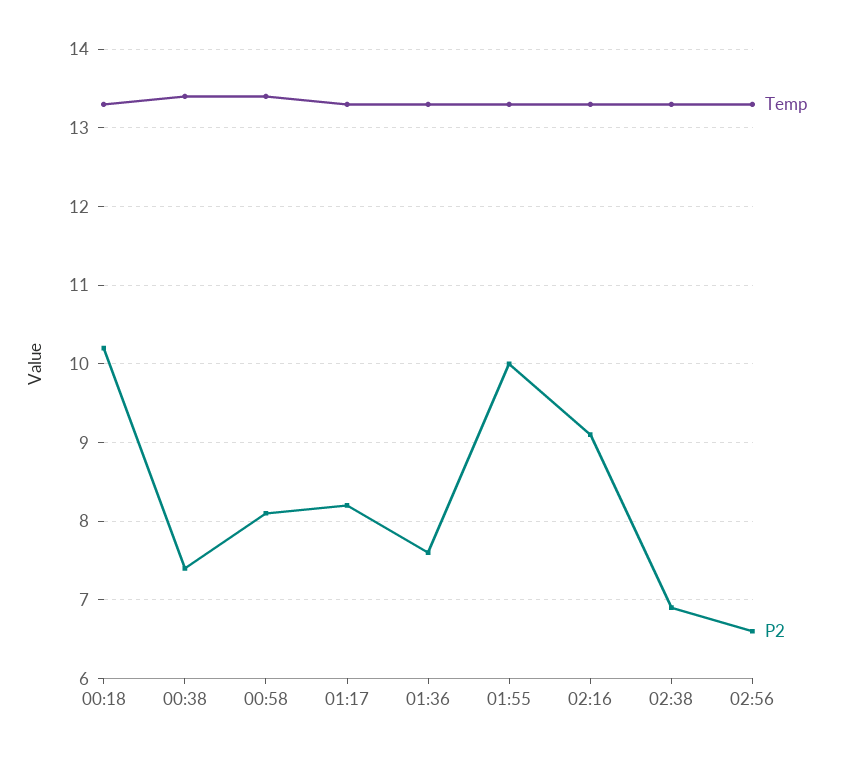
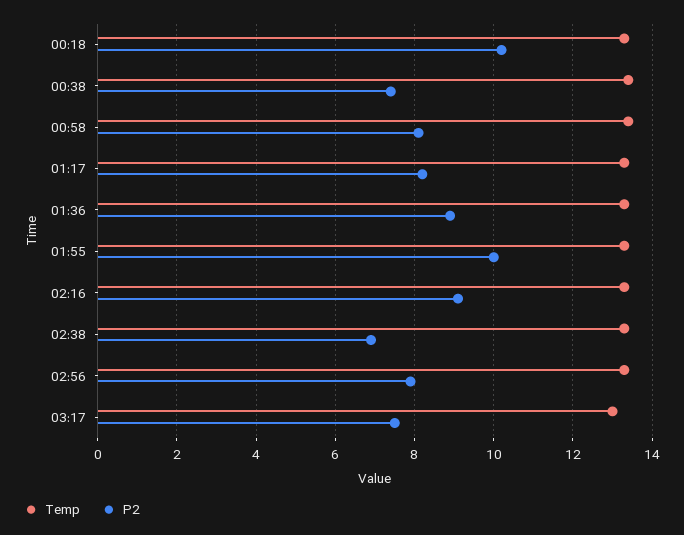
P2, 01:36: 7.6 -> 9
P2, 02:56: 6.6 -> 8
Temp, 03:17: none -> 13
P2, 03:17: none -> 7.5

